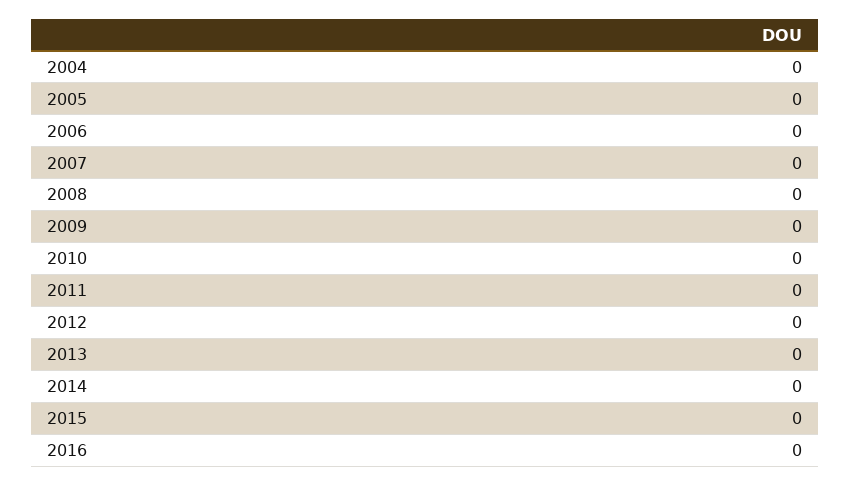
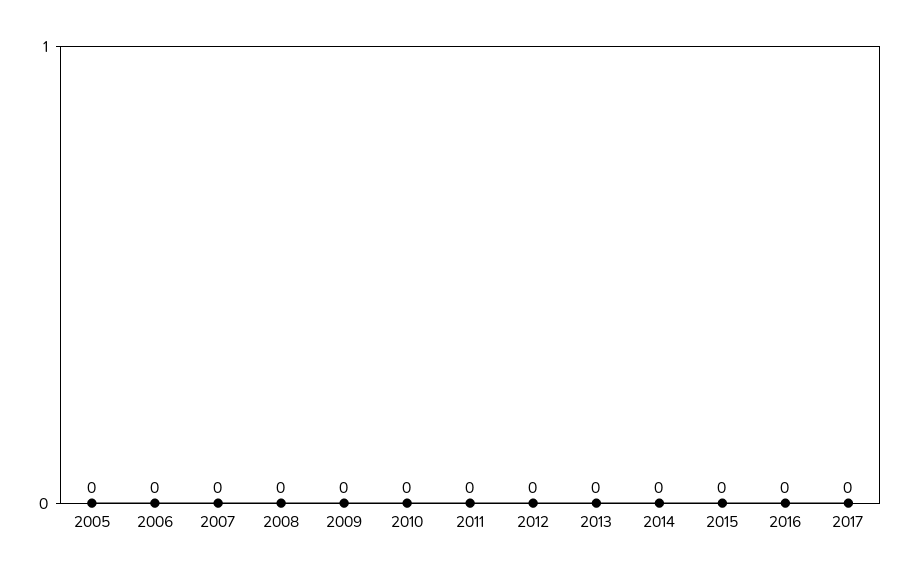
2004: 0 -> none
2017: none -> 0

